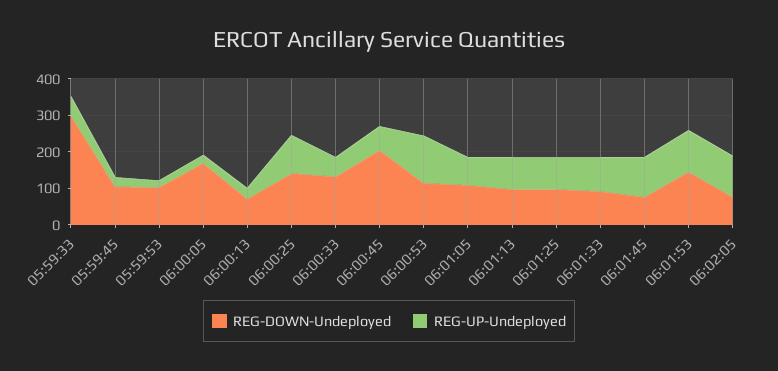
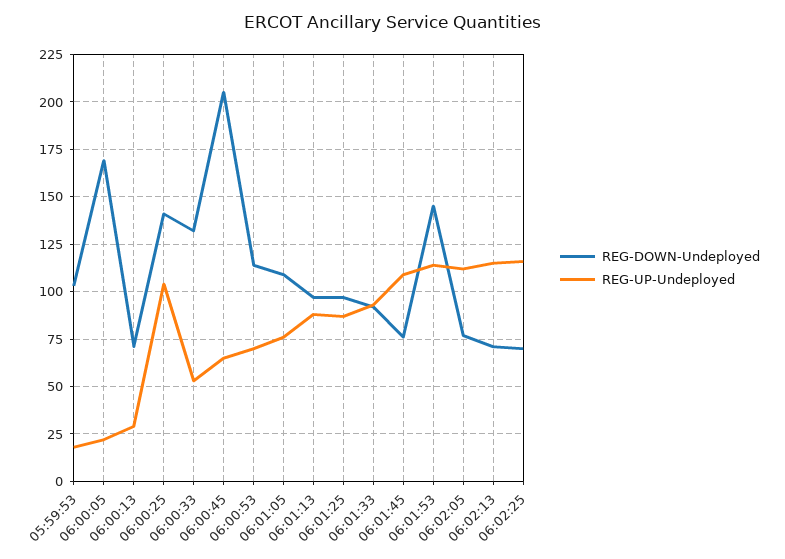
REG-DOWN-Undeployed, 05:59:33: 300 -> none
REG-UP-Undeployed, 05:59:33: 50 -> none
REG-DOWN-Undeployed, 05:59:45: 100 -> none
REG-UP-Undeployed, 05:59:45: 25 -> none
REG-UP-Undeployed, 06:00:53: 125 -> 70
REG-DOWN-Undeployed, 06:02:13: none -> 70
REG-UP-Undeployed, 06:02:13: none -> 115
REG-DOWN-Undeployed, 06:02:25: none -> 70
REG-UP-Undeployed, 06:02:25: none -> 115

